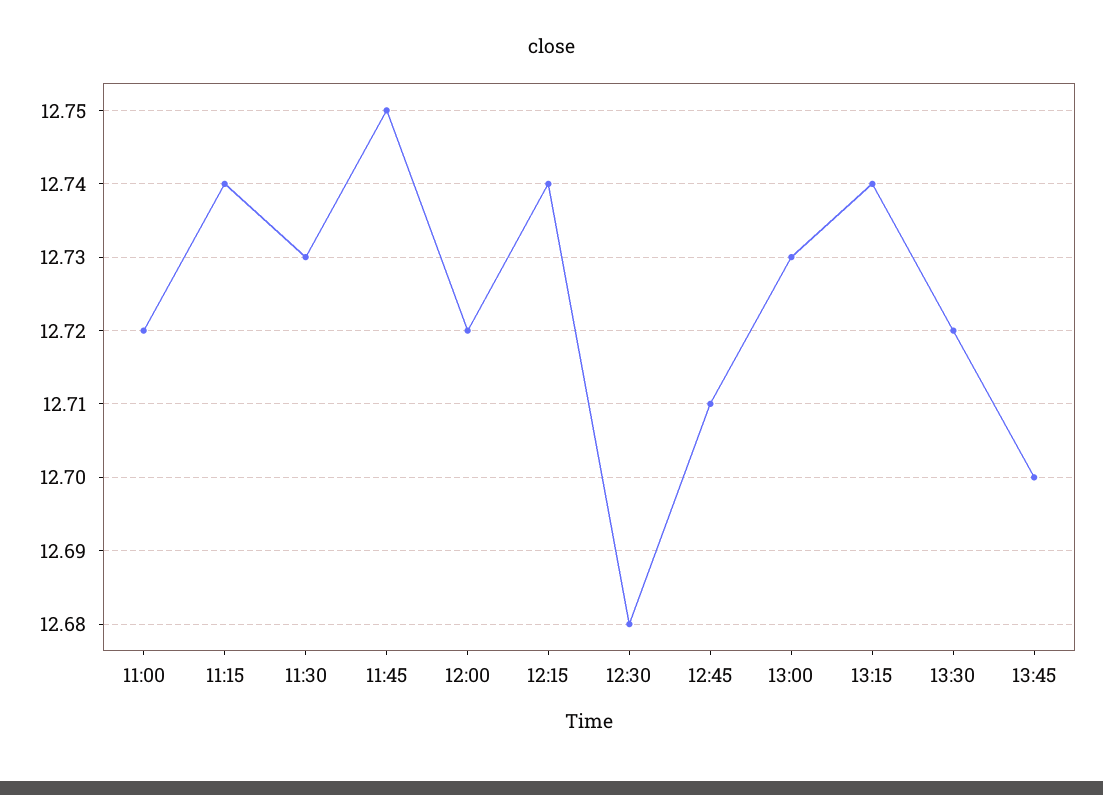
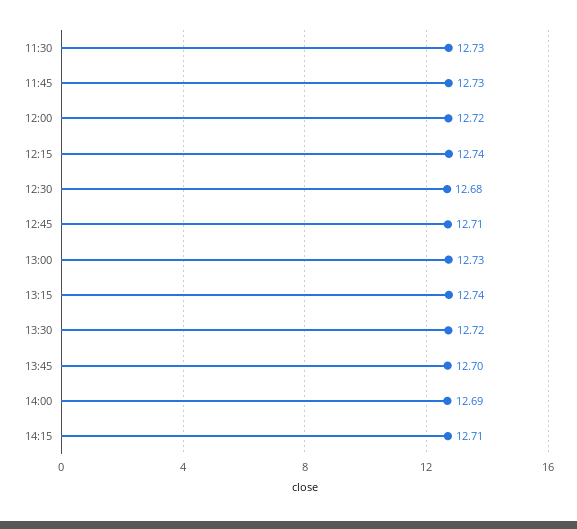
11:00: 12.72 -> none
11:15: 12.74 -> none
11:45: 12.75 -> 12.73
14:00: none -> 12.69
14:15: none -> 12.71

